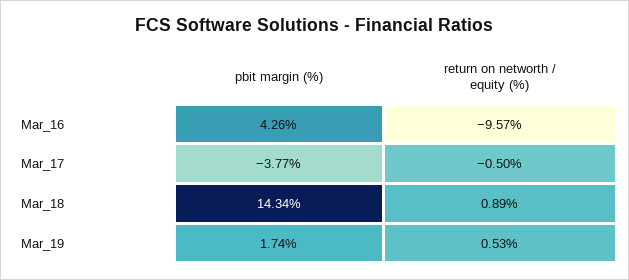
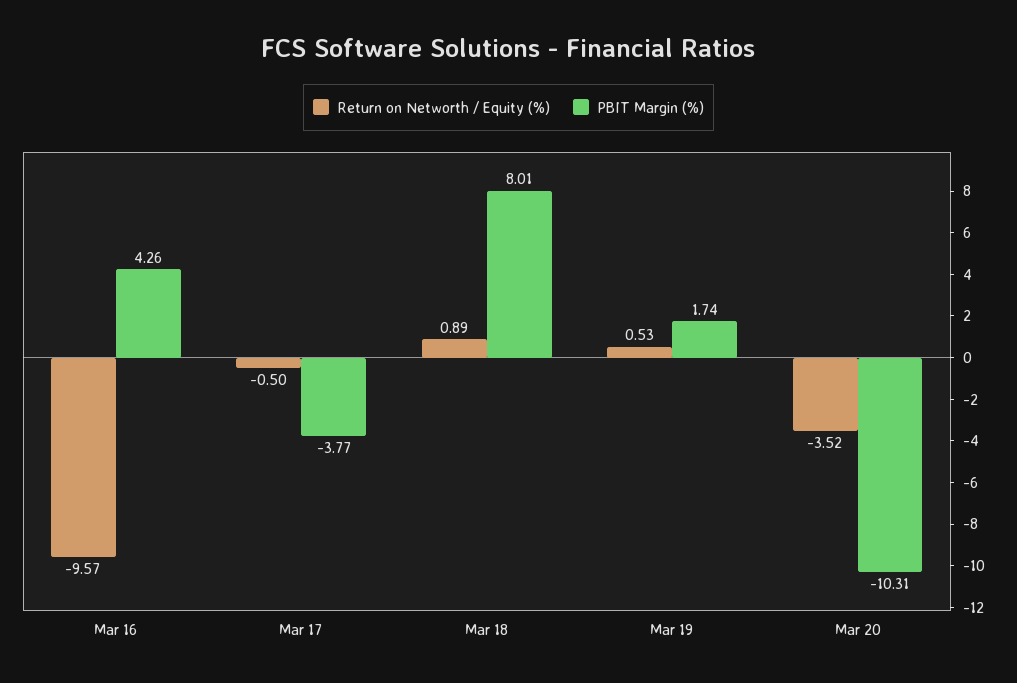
pbit margin (%), Mar_18: 14.34 -> 8.01
return on networth / equity (%), Mar 20: none -> -3.52
pbit margin (%), Mar 20: none -> -10.31

